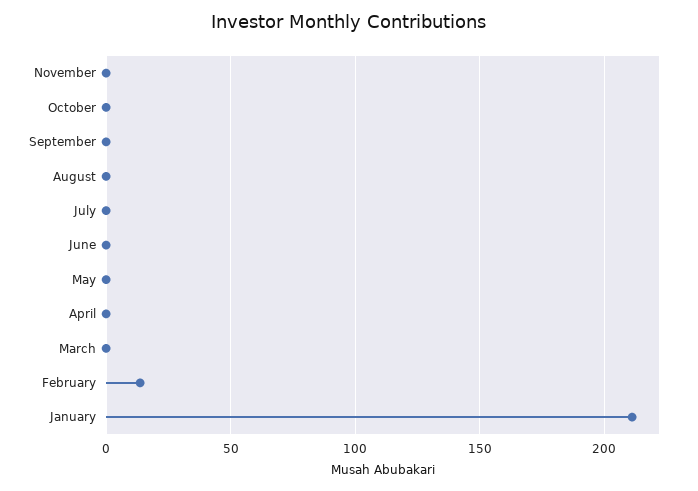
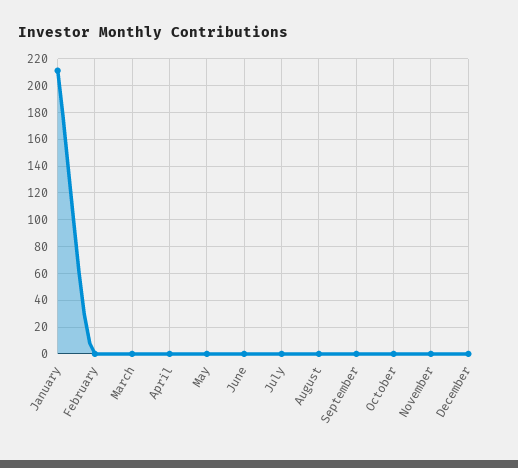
February: 15 -> 0
December: none -> 0

